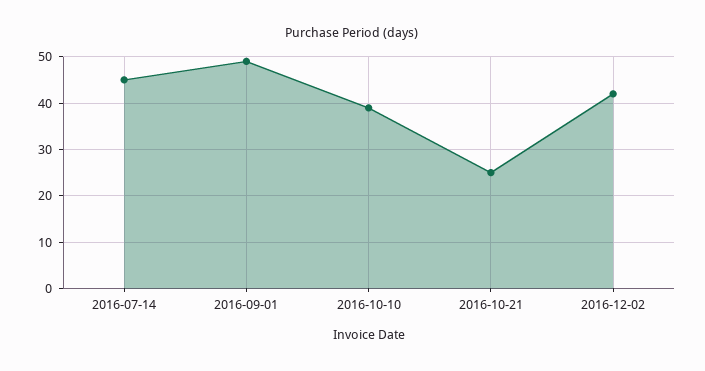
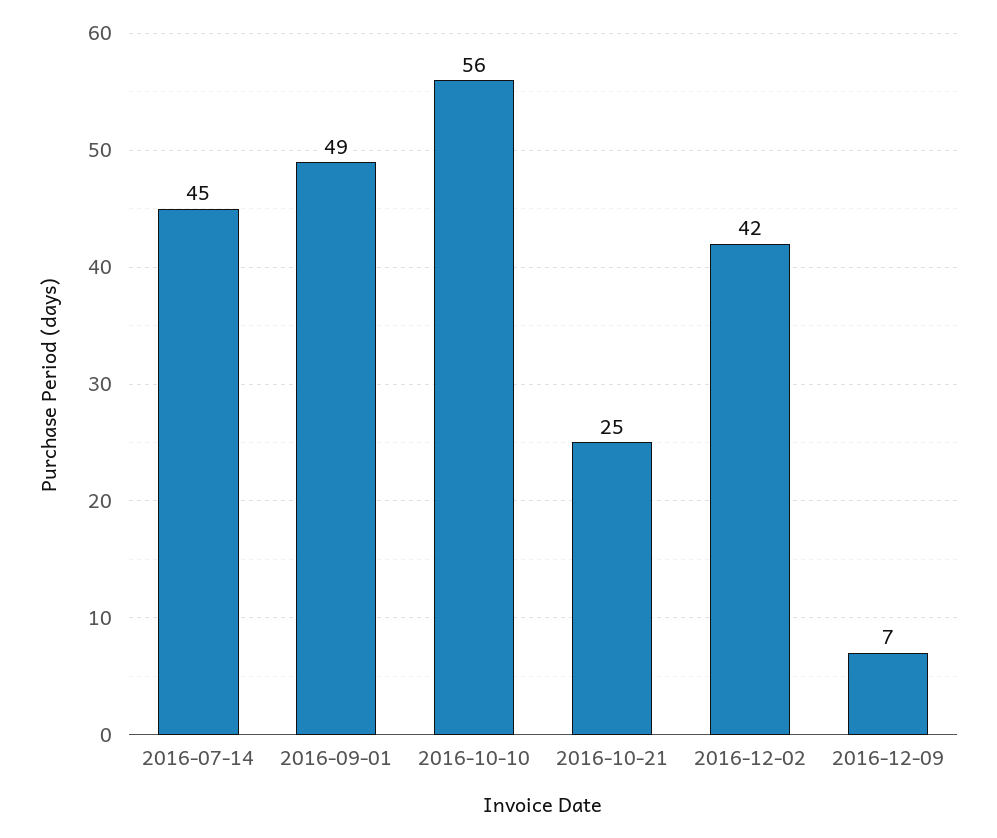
2016-10-10: 40 -> 56
2016-12-09: none -> 7

